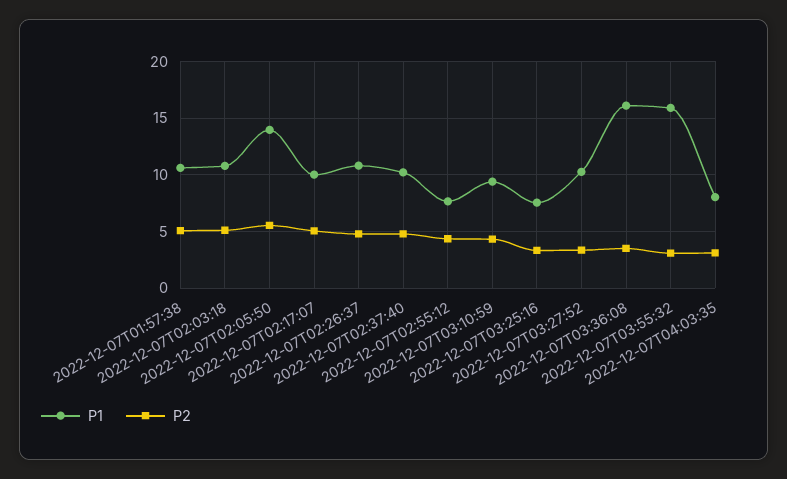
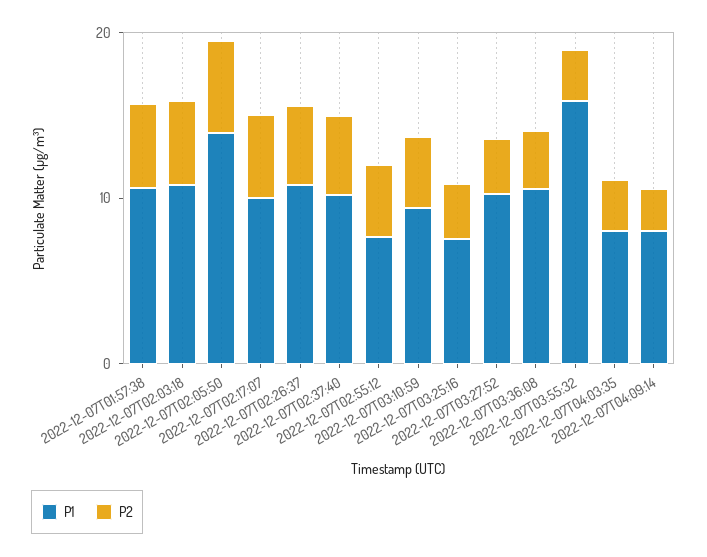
P1, 2022-12-07T03:36:08: 16 -> 10
P1, 2022-12-07T04:09:14: none -> 8
P2, 2022-12-07T04:09:14: none -> 2

